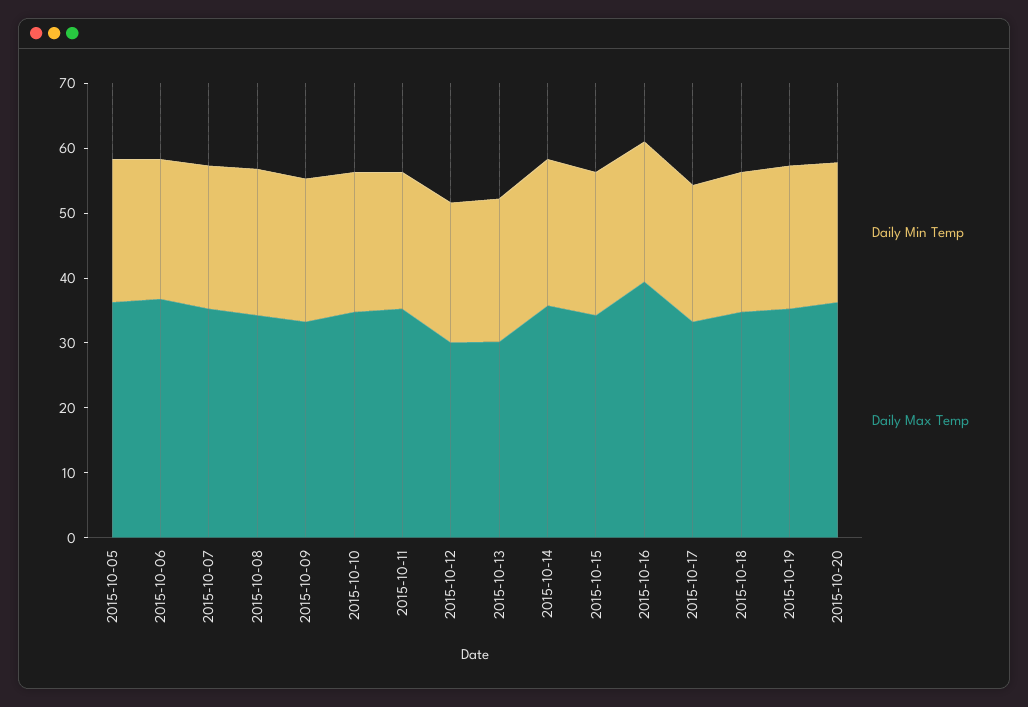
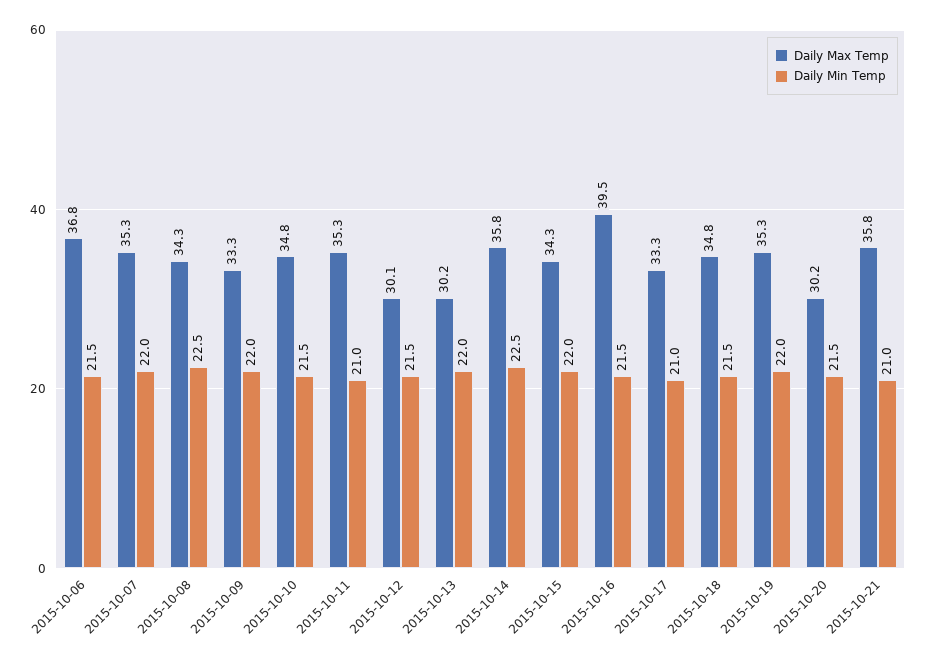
Daily Min Temp, 2015-10-05: 22 -> none
Daily Max Temp, 2015-10-05: 36 -> none
Daily Max Temp, 2015-10-20: 36 -> 30.2
Daily Max Temp, 2015-10-21: none -> 35.8
Daily Min Temp, 2015-10-21: none -> 21

